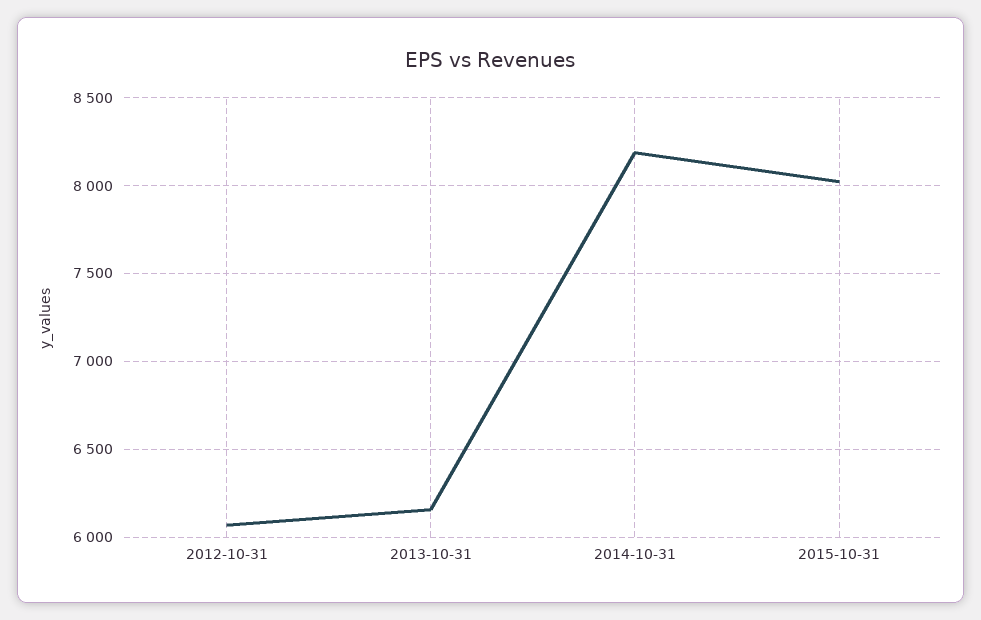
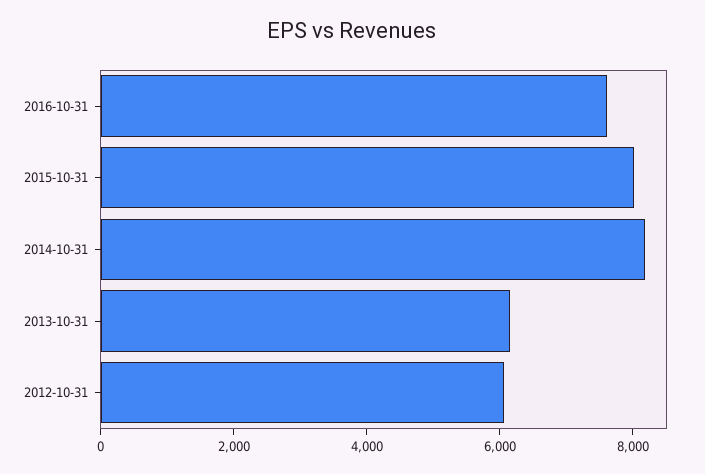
2016-10-31: none -> 7500

